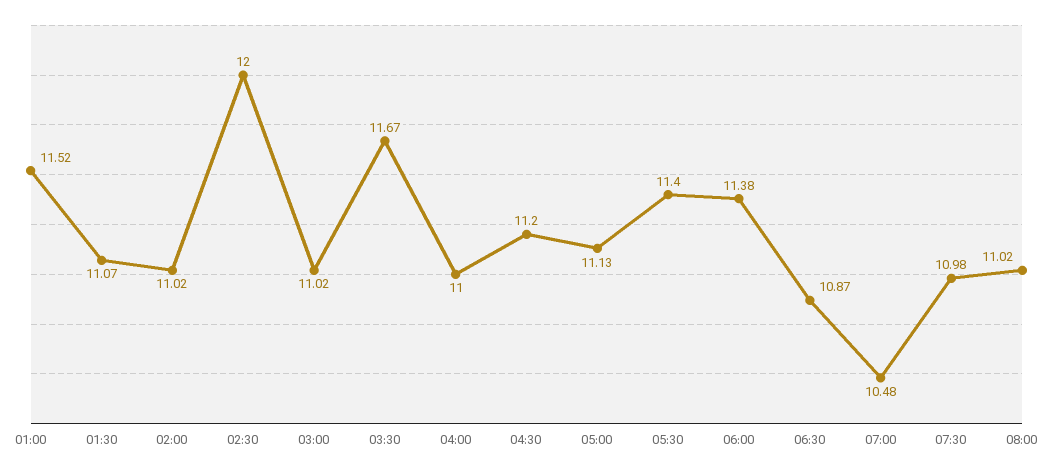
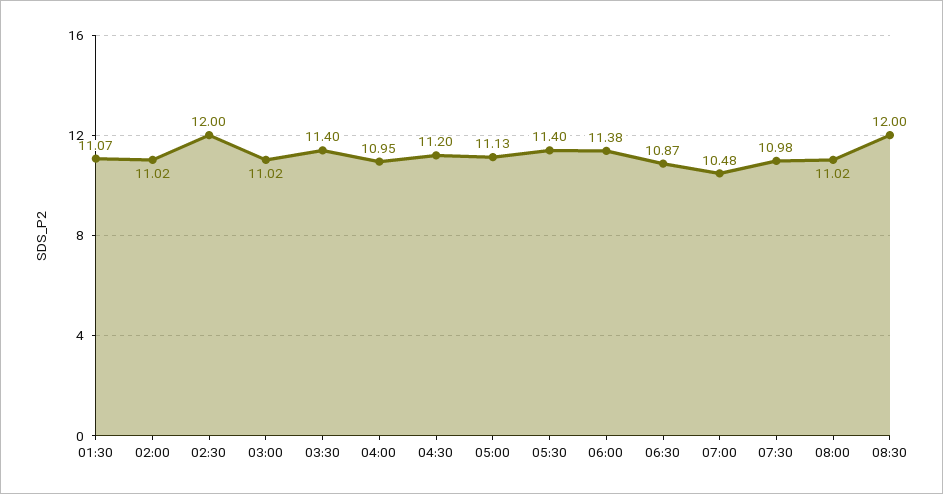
01:00: 11.52 -> none
03:30: 11.67 -> 11.4
04:00: 11 -> 10.95
08:30: none -> 12

